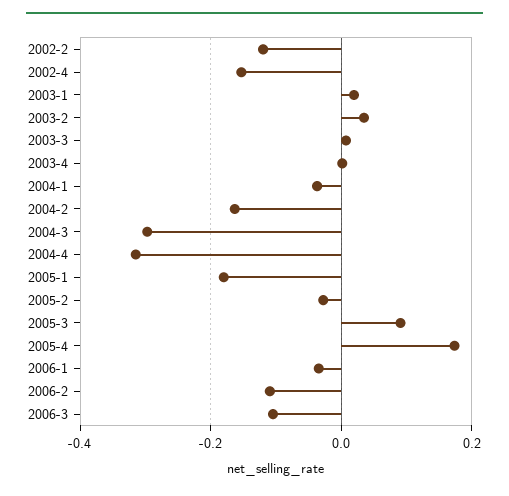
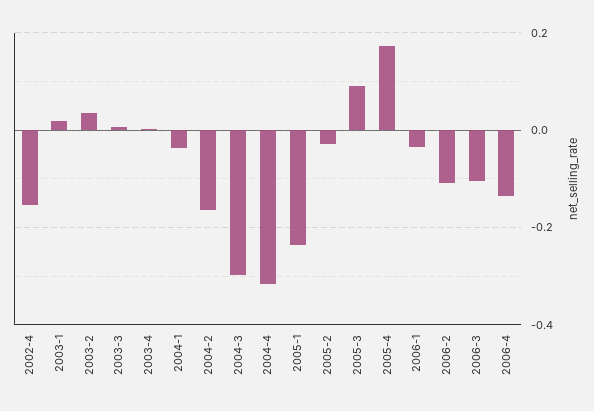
2002-2: -0.12 -> none
2005-1: -0.18 -> -0.24
2006-4: none -> -0.14

